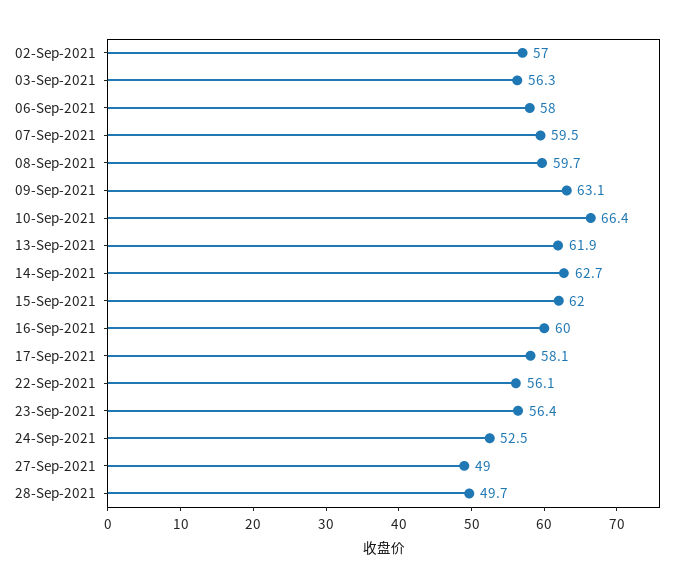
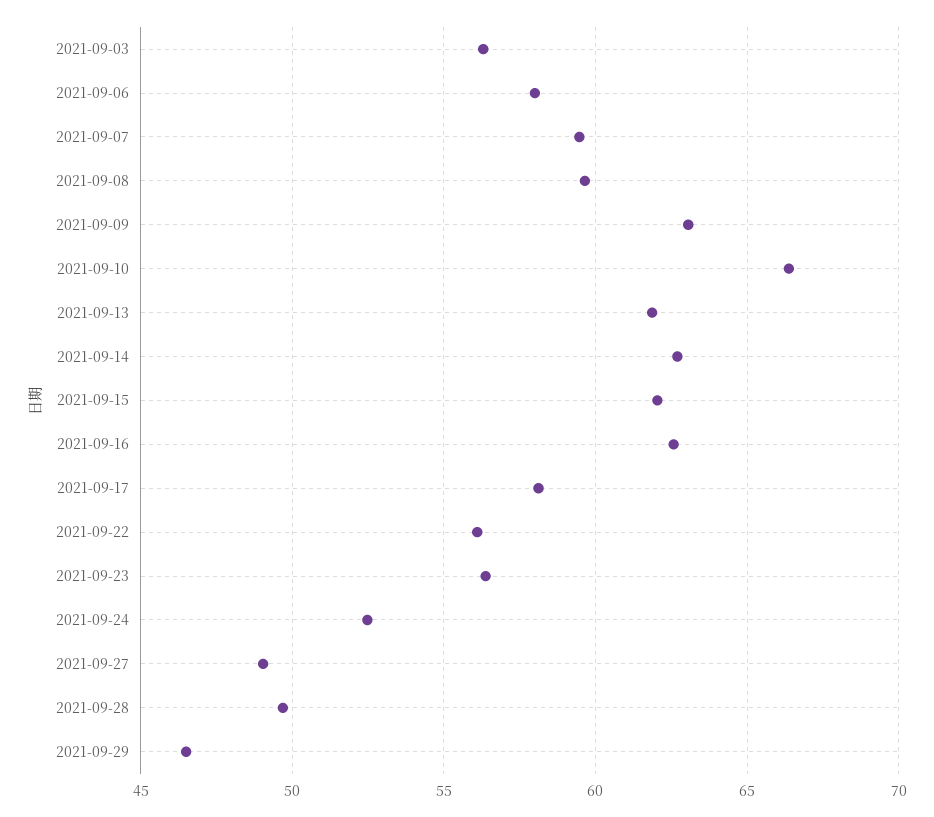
02-Sep-2021: 57 -> none
16-Sep-2021: 60 -> 62.5
2021-09-29: none -> 46.5

